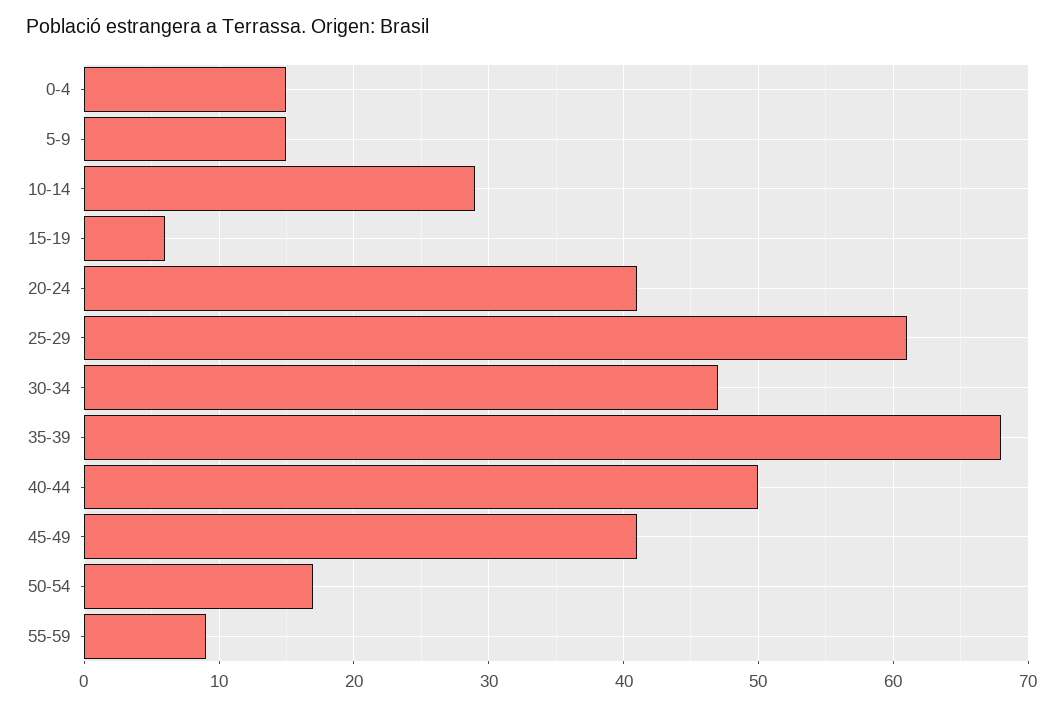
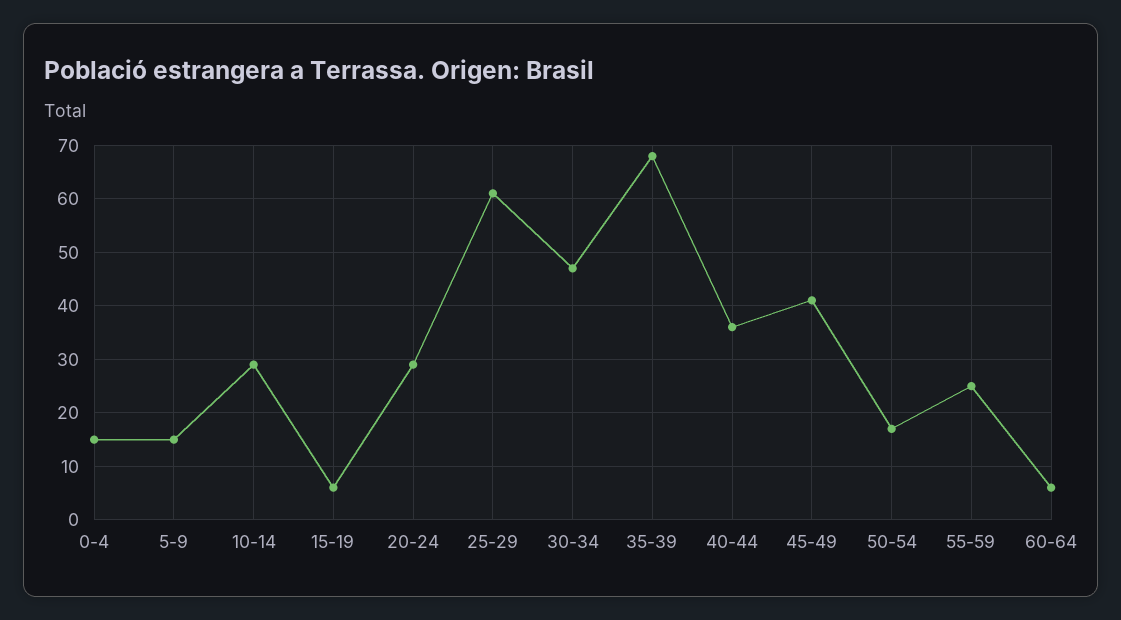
20-24: 41 -> 30
40-44: 50 -> 35
55-59: 9 -> 25
60-64: none -> 5

